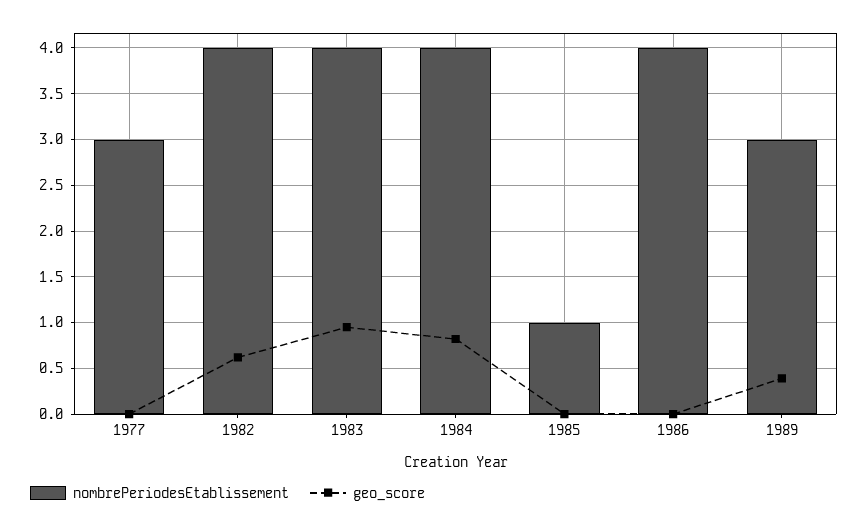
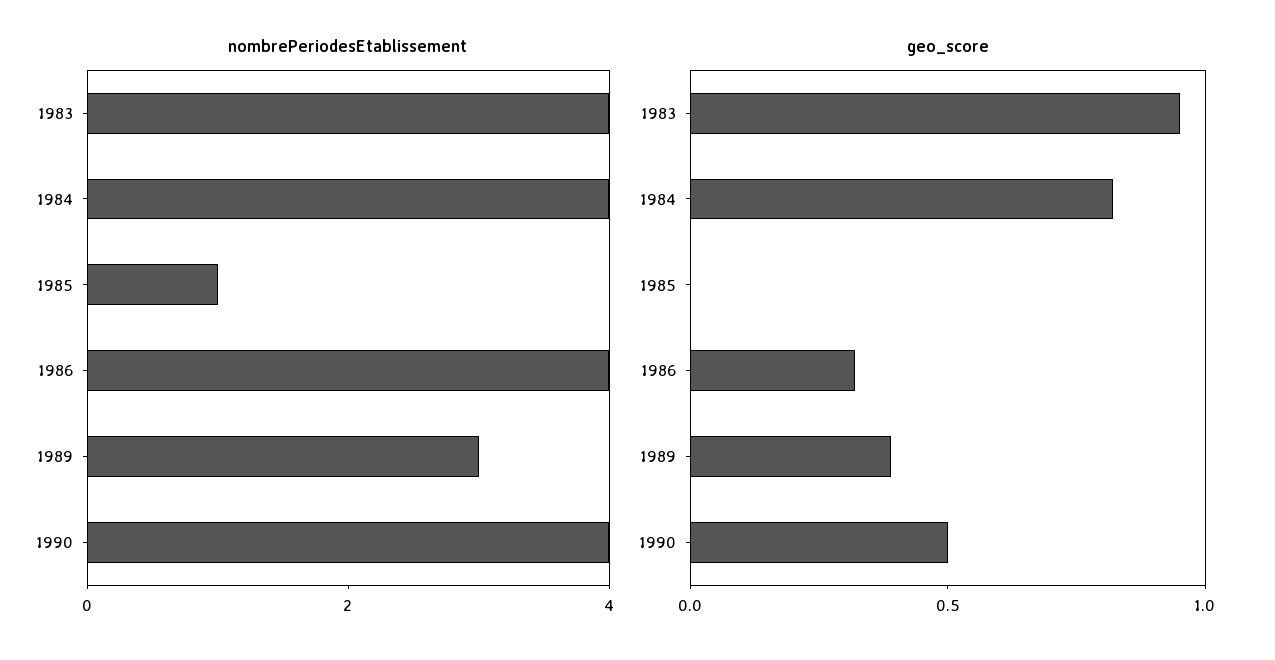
nombrePeriodesEtablissement, 1977: 3 -> none
geo_score, 1977: 0 -> none
nombrePeriodesEtablissement, 1982: 4 -> none
geo_score, 1982: 0.6 -> none
geo_score, 1986: 0 -> 0.3
nombrePeriodesEtablissement, 1990: none -> 4
geo_score, 1990: none -> 0.5

